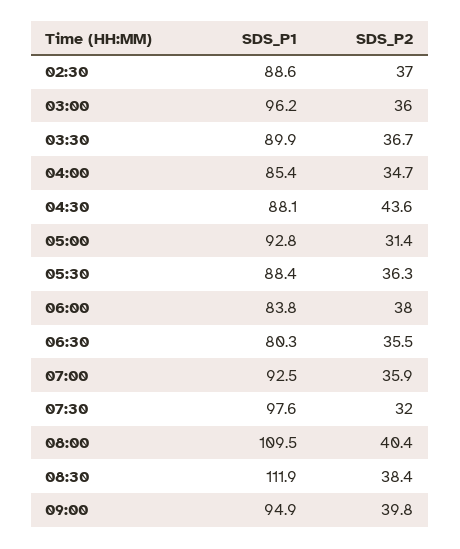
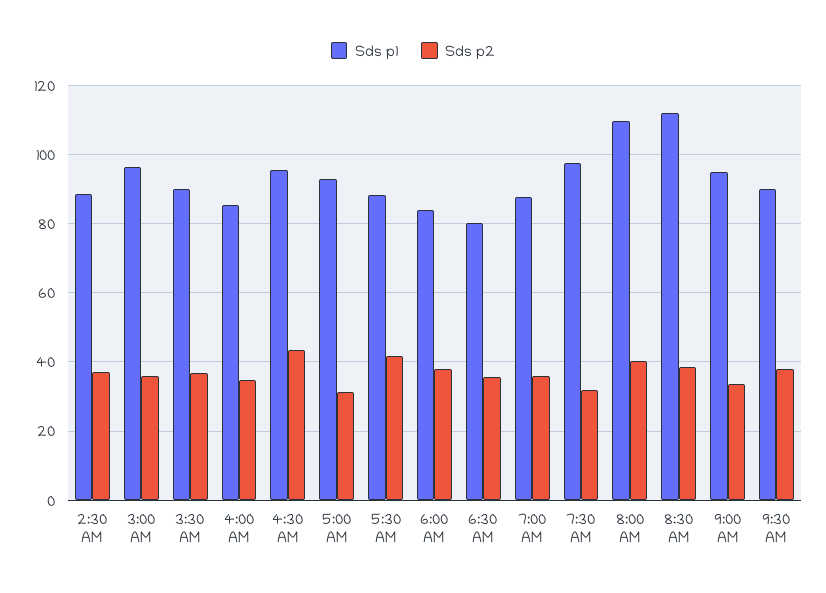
SDS_P1, 04:30: 88.1 -> 96
SDS_P2, 05:30: 36.3 -> 42
SDS_P1, 07:00: 92.5 -> 88
SDS_P2, 09:00: 39.8 -> 34
SDS_P1, 9:30 AM: none -> 90
SDS_P2, 9:30 AM: none -> 38

